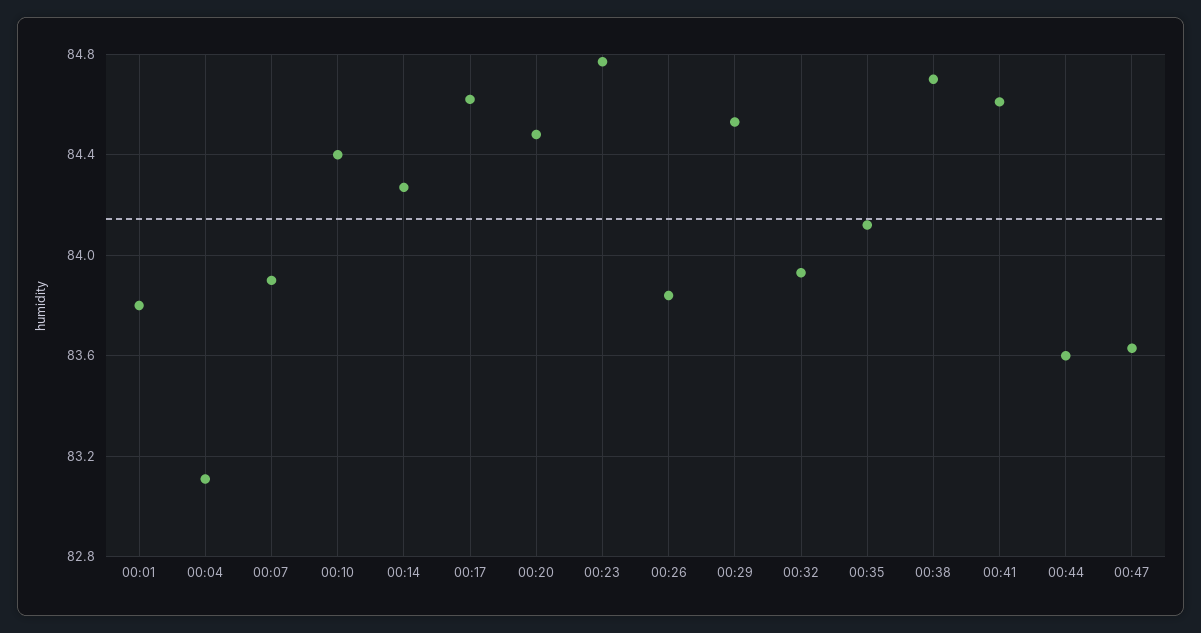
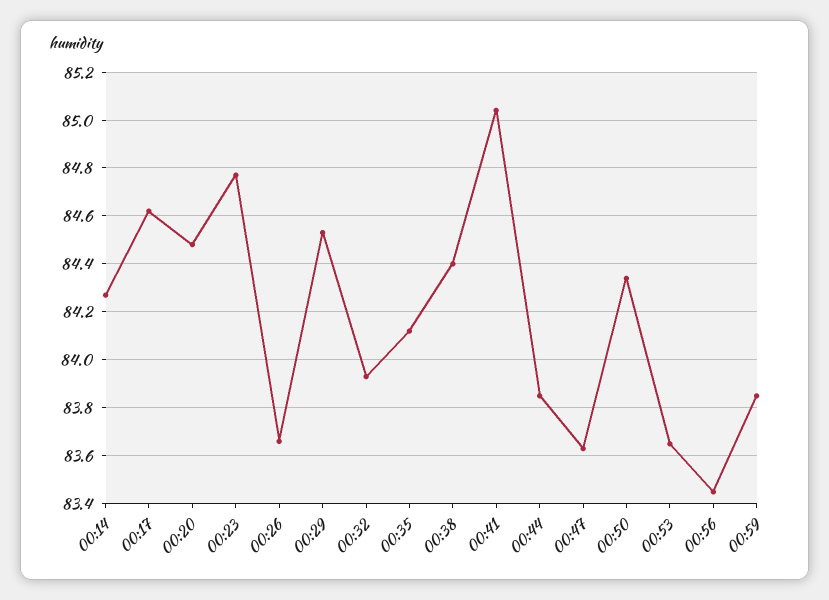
00:01: 83.8 -> none
00:04: 83.1 -> none
00:07: 83.9 -> none
00:10: 84.4 -> none
00:26: 83.85 -> 83.65
00:38: 84.7 -> 84.4
00:41: 84.6 -> 85.05
00:44: 83.6 -> 83.85
00:50: none -> 84.35
00:53: none -> 83.65
00:56: none -> 83.45
00:59: none -> 83.85

